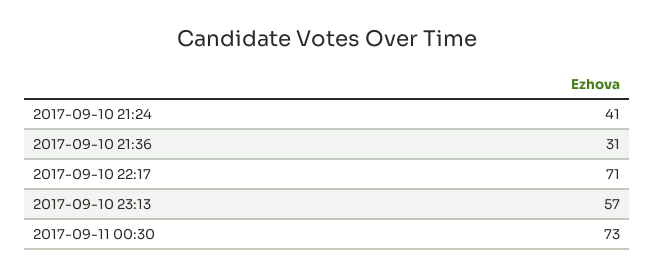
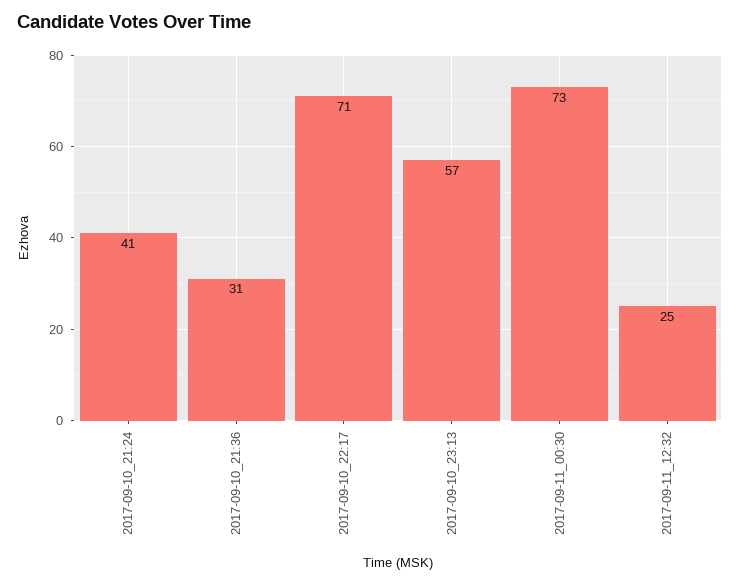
2017-09-11_12:32: none -> 25

